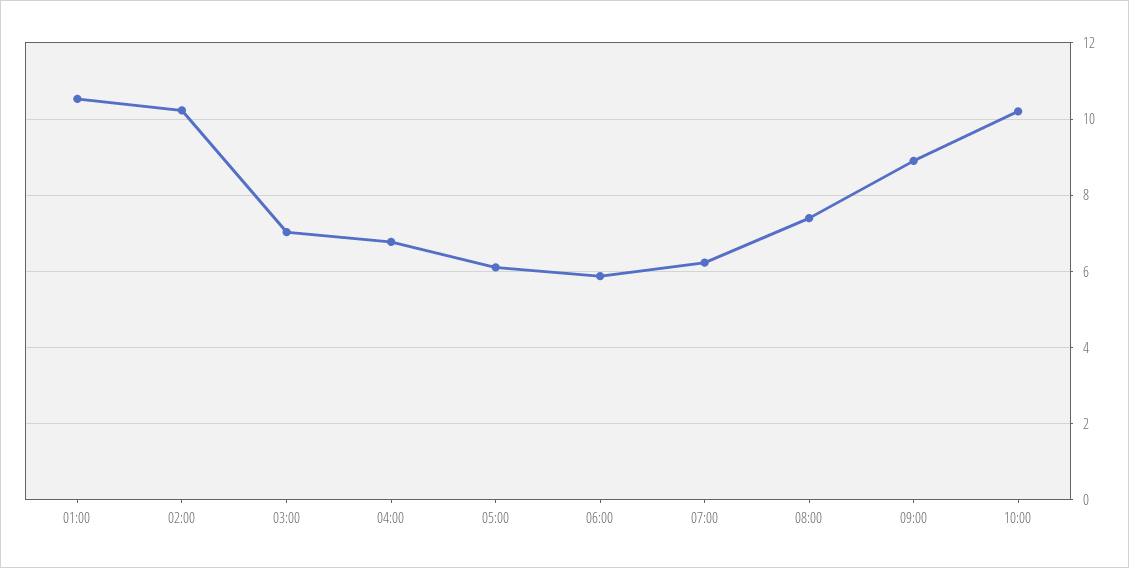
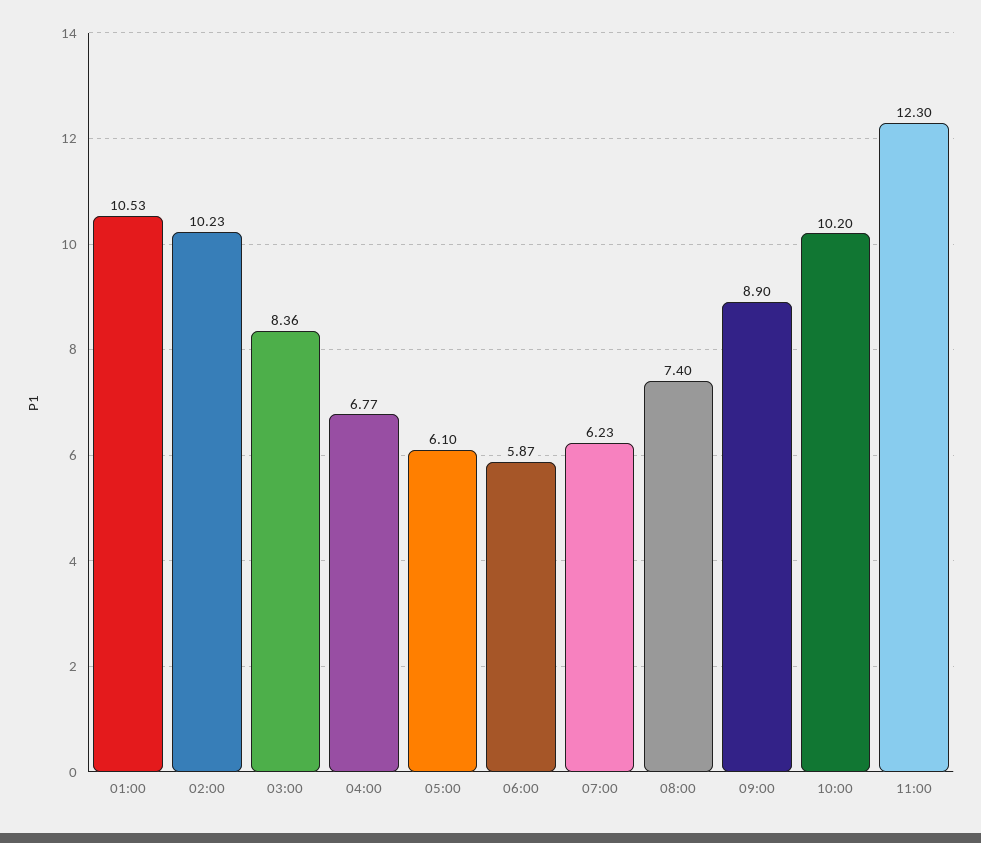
03:00: 7 -> 8.36
11:00: none -> 12.3

